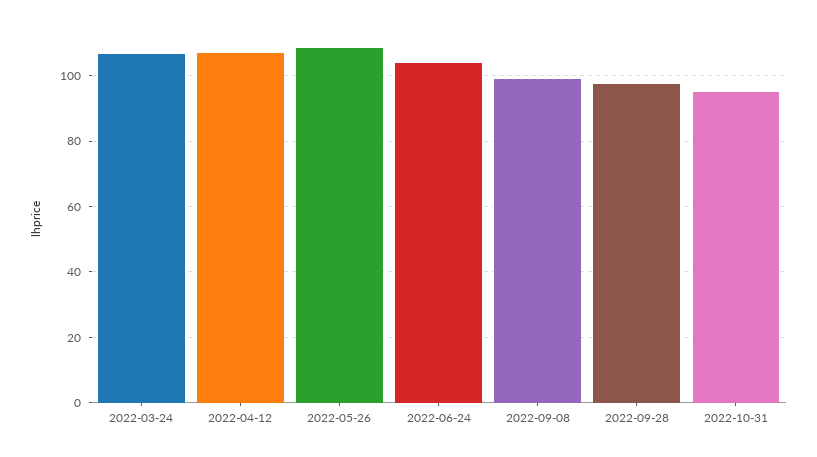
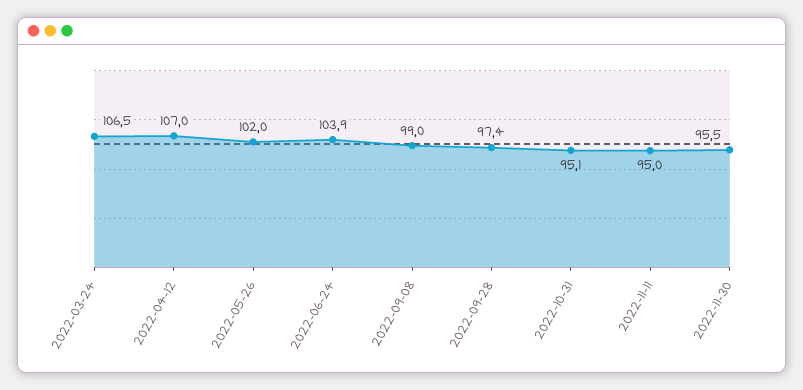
2022-05-26: 108 -> 102
2022-11-11: none -> 95
2022-11-30: none -> 95.5

